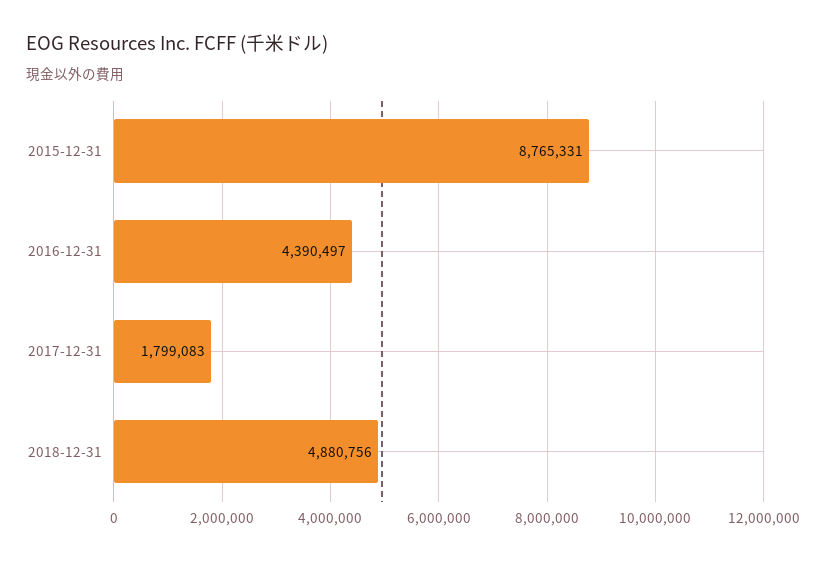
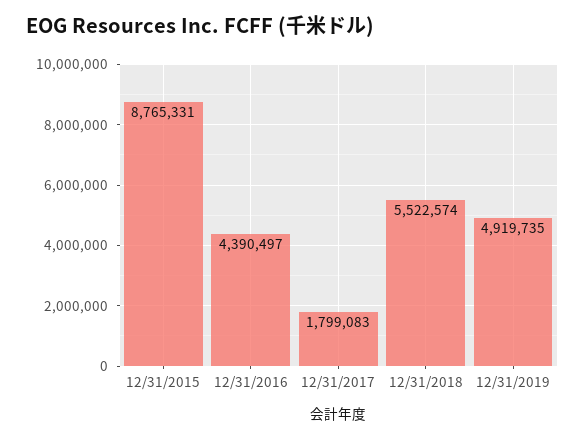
2018-12-31: 4880756 -> 5522574
12/31/2019: none -> 4919735

